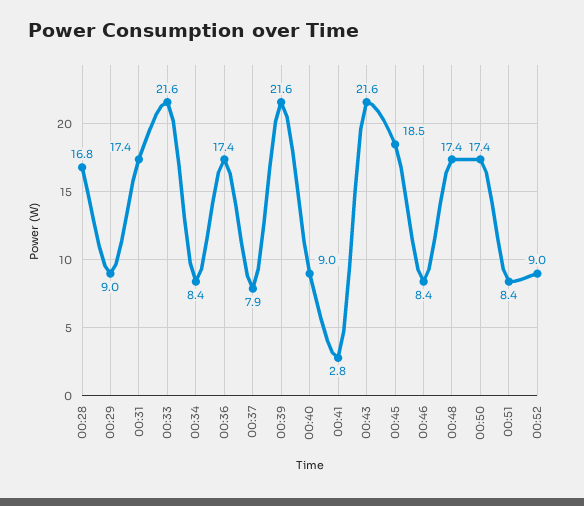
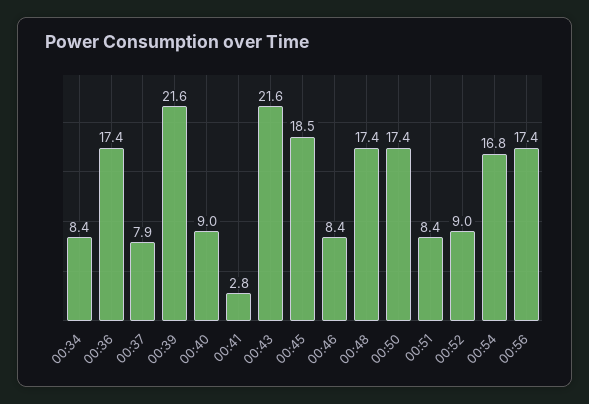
00:28: 16.8 -> none
00:29: 9 -> none
00:31: 17.4 -> none
00:33: 21.6 -> none
00:54: none -> 16.8
00:56: none -> 17.4

